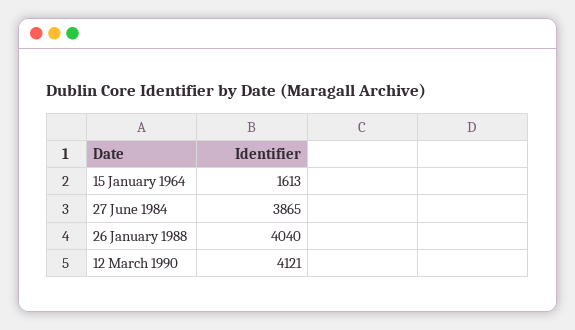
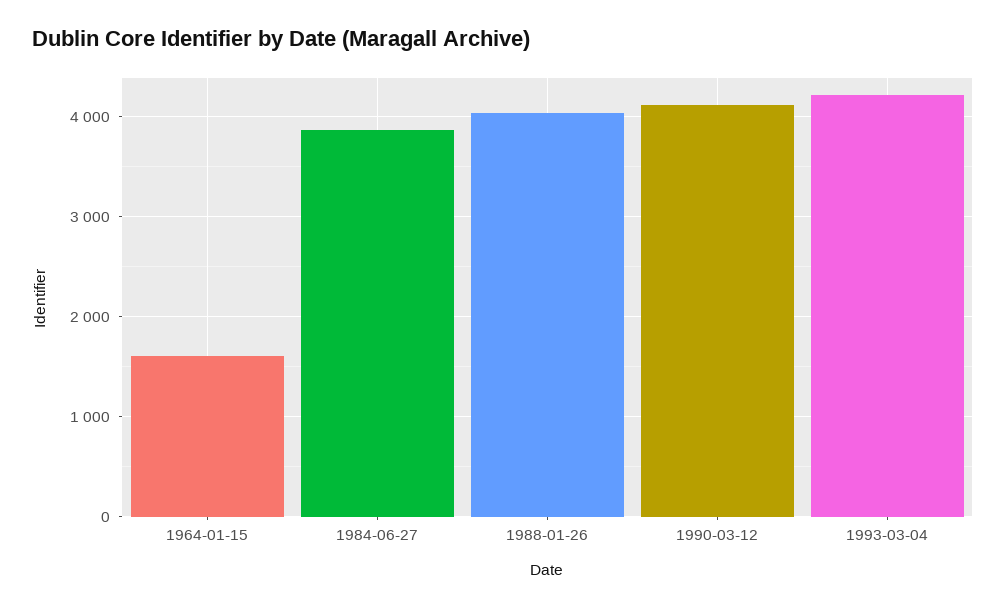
1993-03-04: none -> 4200

